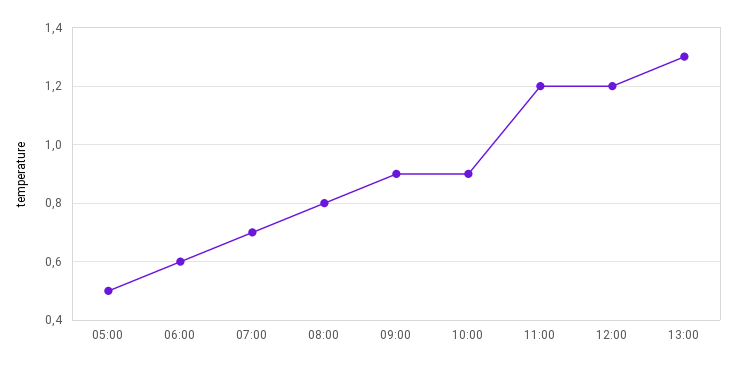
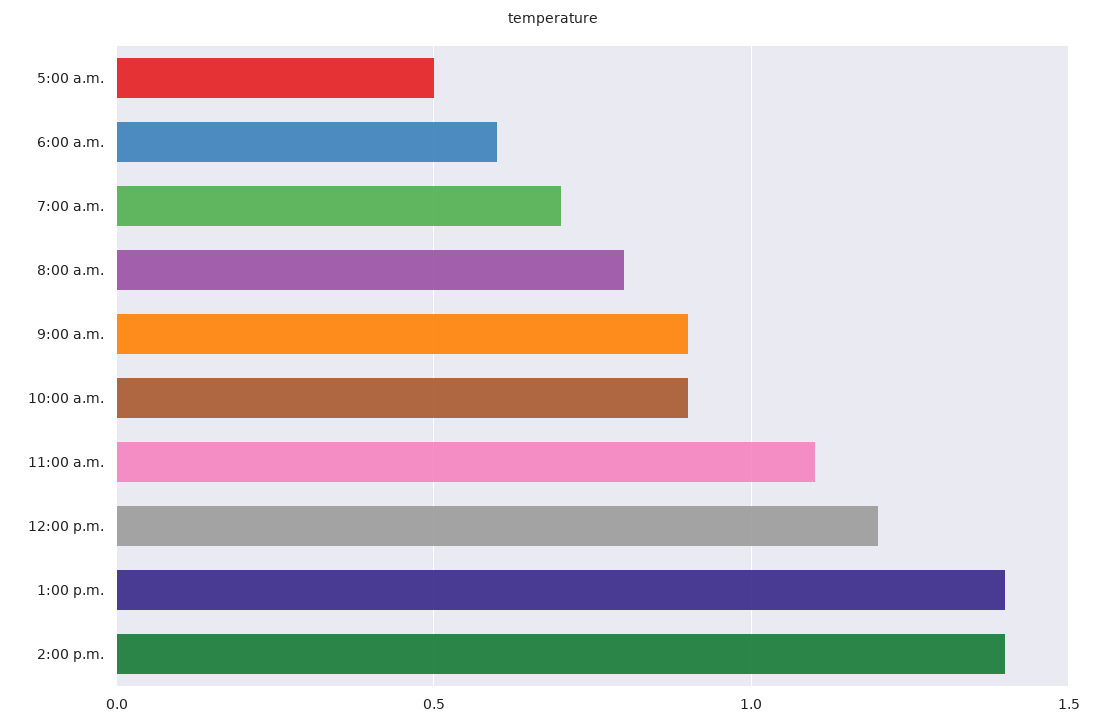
11:00: 1.2 -> 1.1
13:00: 1.3 -> 1.4
2:00 p.m.: none -> 1.4

